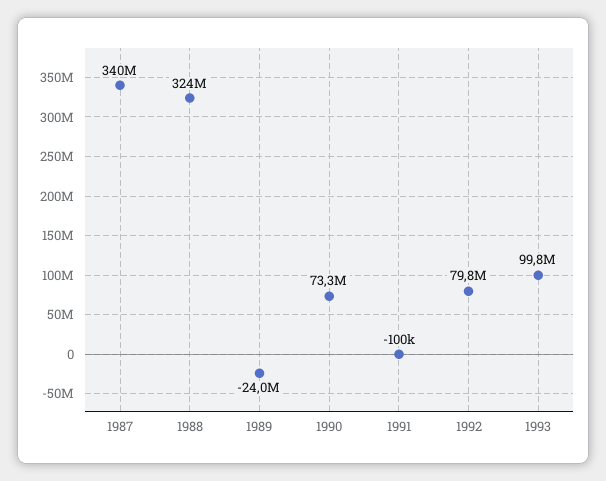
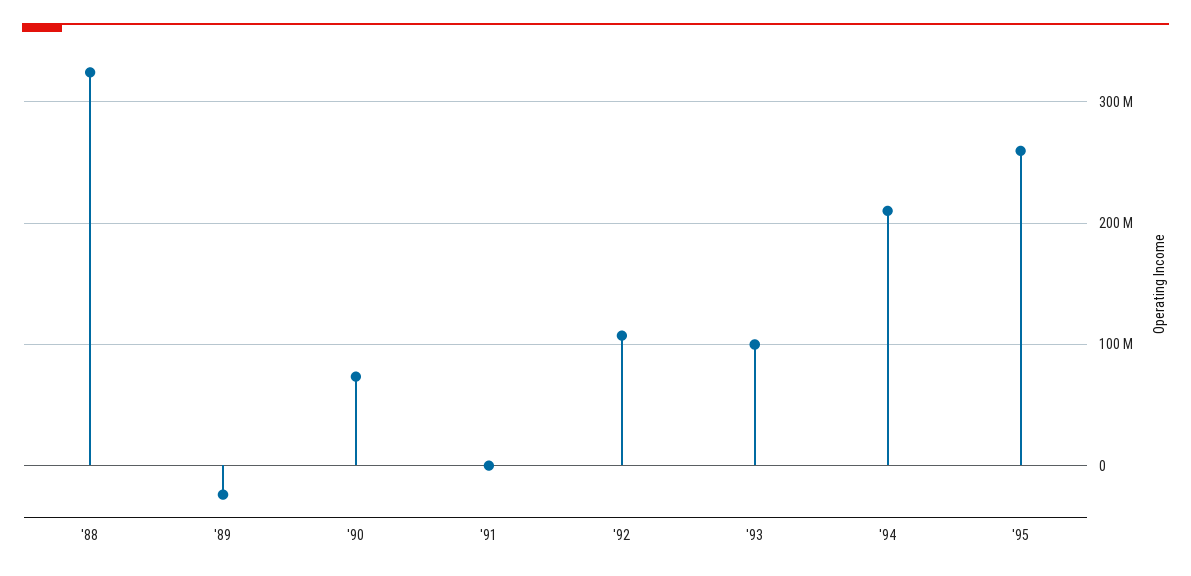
1987: 340000000 -> none
1992: 79800000 -> 110000000
'94: none -> 210000000
'95: none -> 260000000

